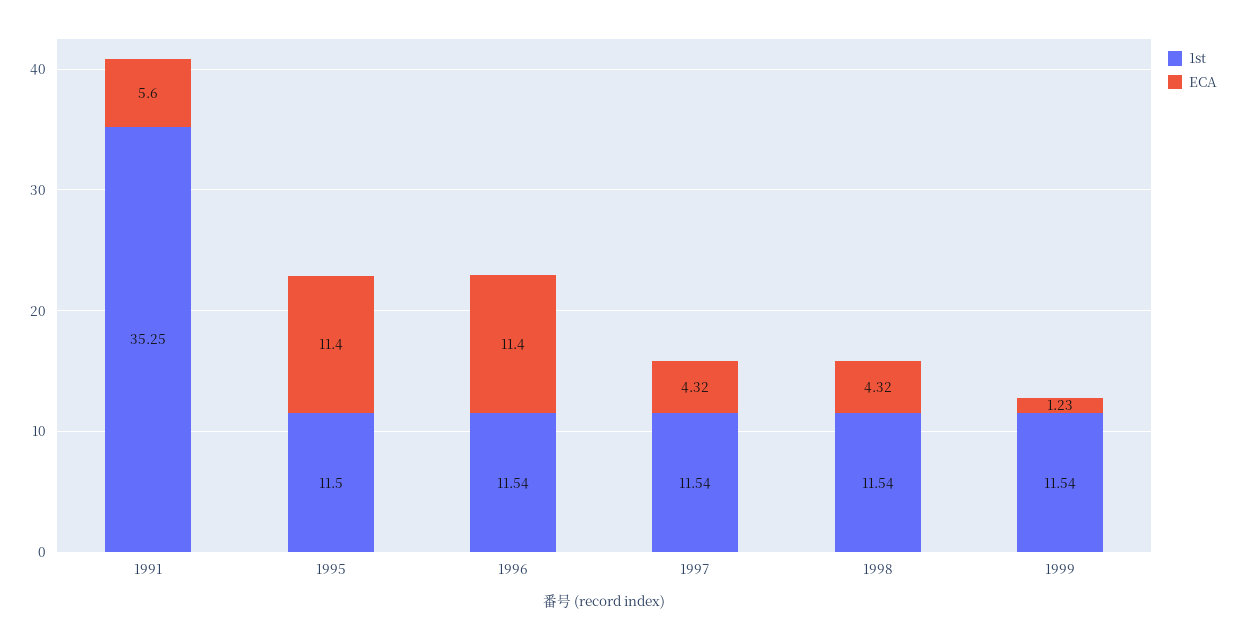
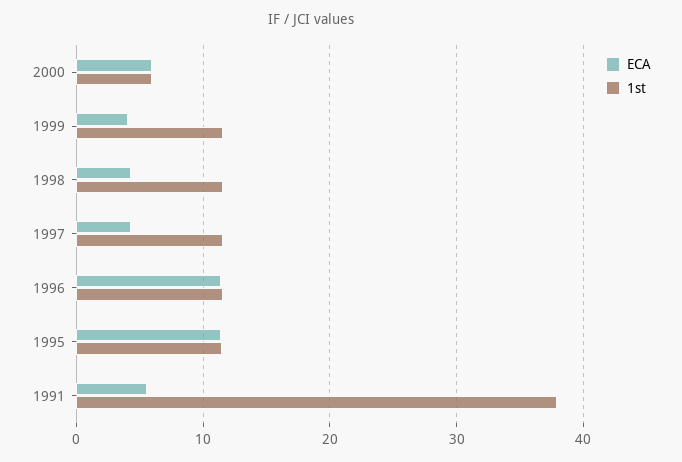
1st, 1991: 35.25 -> 38
ECA, 1999: 1.23 -> 4
ECA, 2000: none -> 6
1st, 2000: none -> 6

